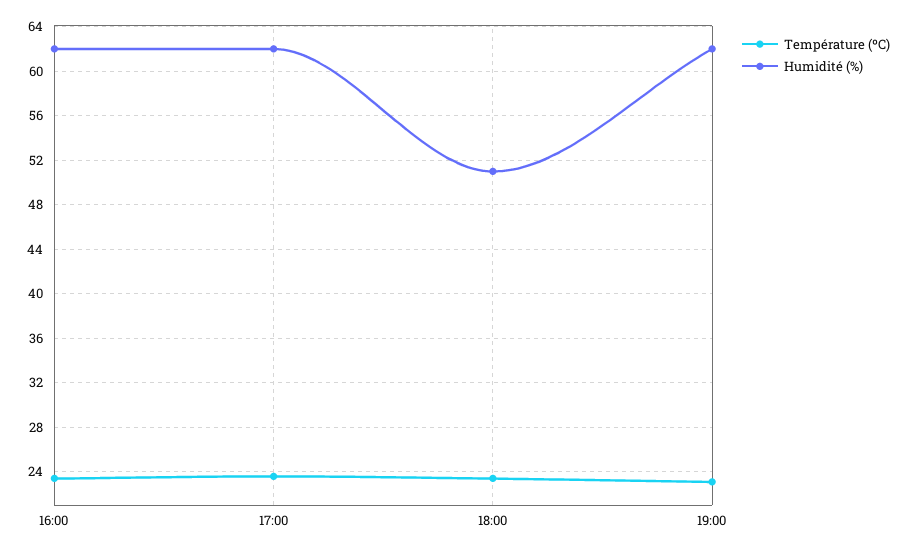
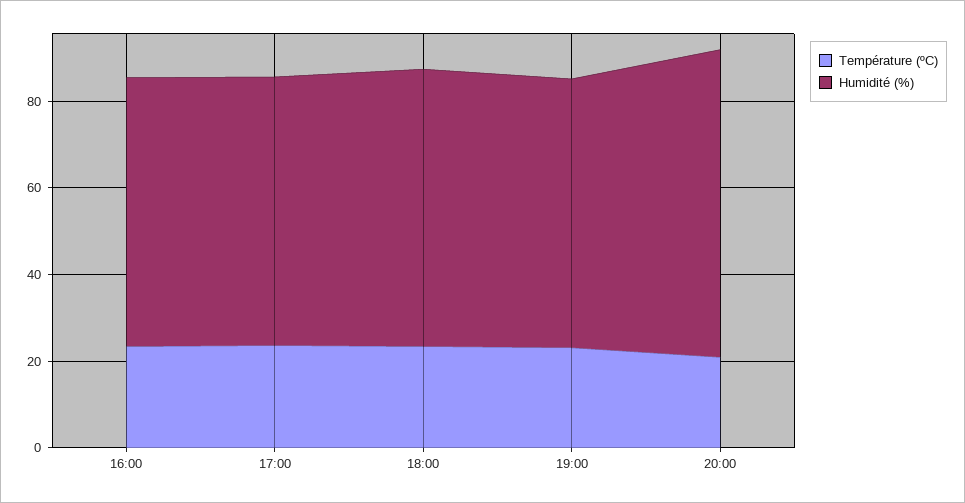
Humidité (%), 18:00: 51 -> 65
Température (ºC), 20:00: none -> 20
Humidité (%), 20:00: none -> 70

